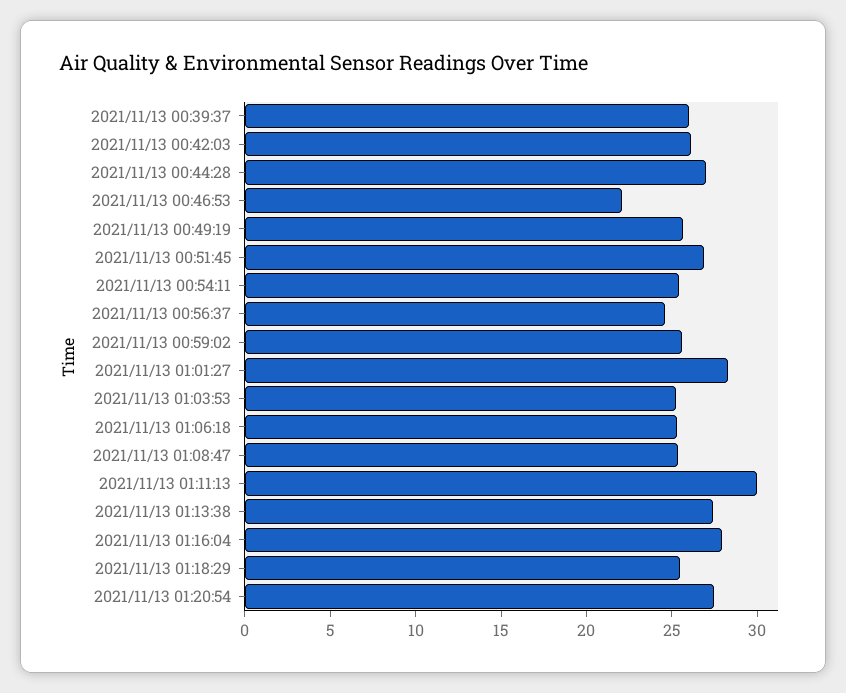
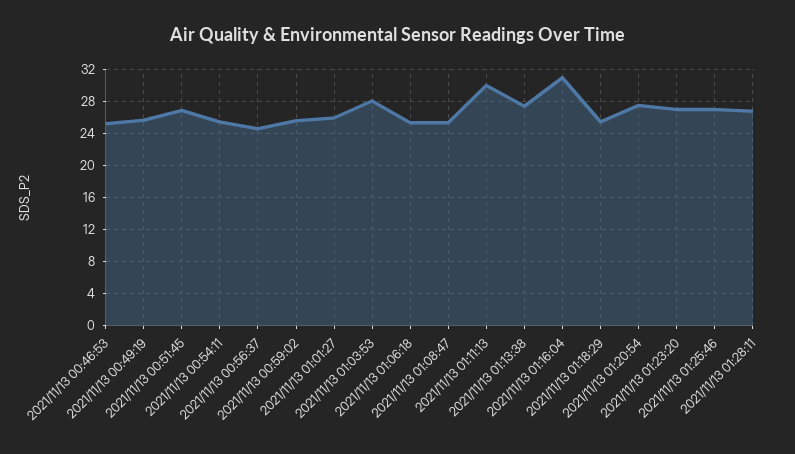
2021/11/13 00:39:37: 26 -> none
2021/11/13 00:42:03: 26 -> none
2021/11/13 00:44:28: 27 -> none
2021/11/13 00:46:53: 22 -> 25
2021/11/13 01:01:27: 28 -> 26
2021/11/13 01:03:53: 25 -> 28
2021/11/13 01:16:04: 28 -> 31
2021/11/13 01:23:20: none -> 27
2021/11/13 01:25:46: none -> 27
2021/11/13 01:28:11: none -> 27

